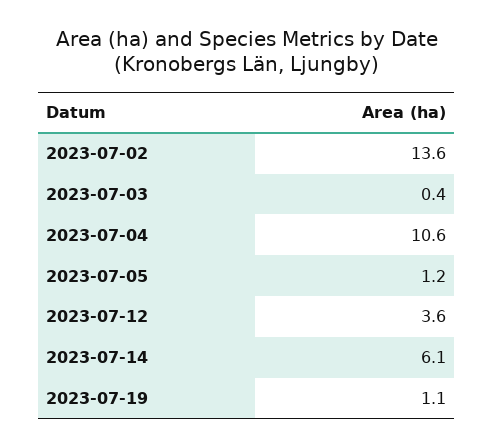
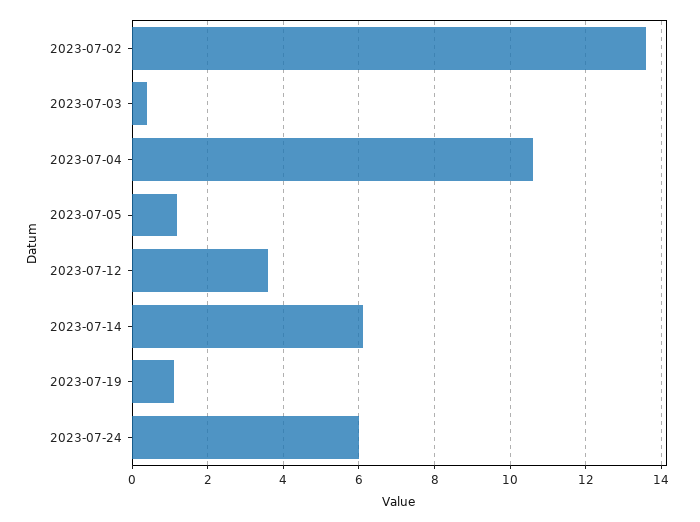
2023-07-24: none -> 6

